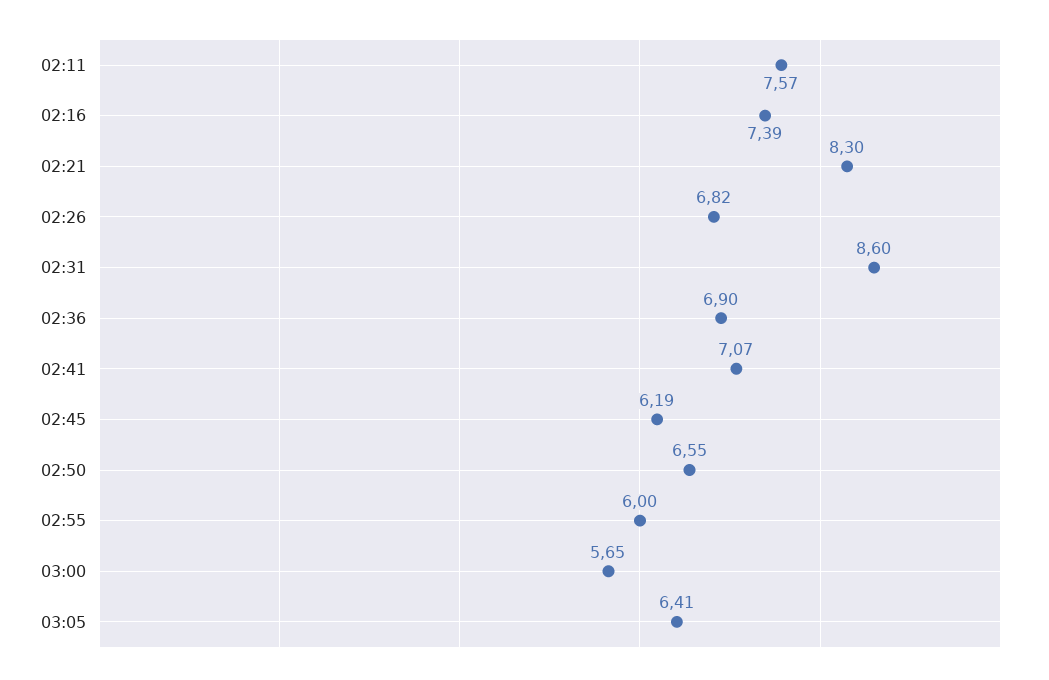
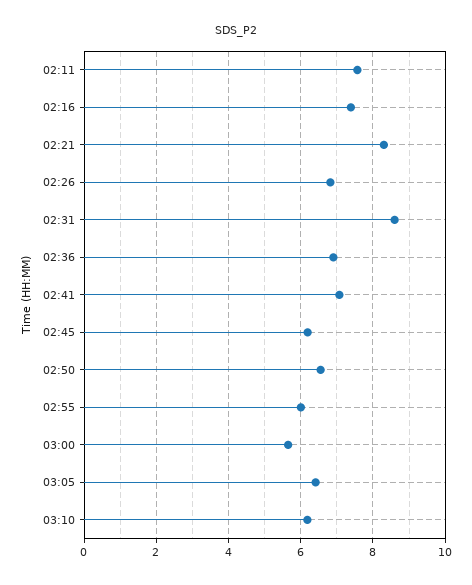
03:10: none -> 6.2

